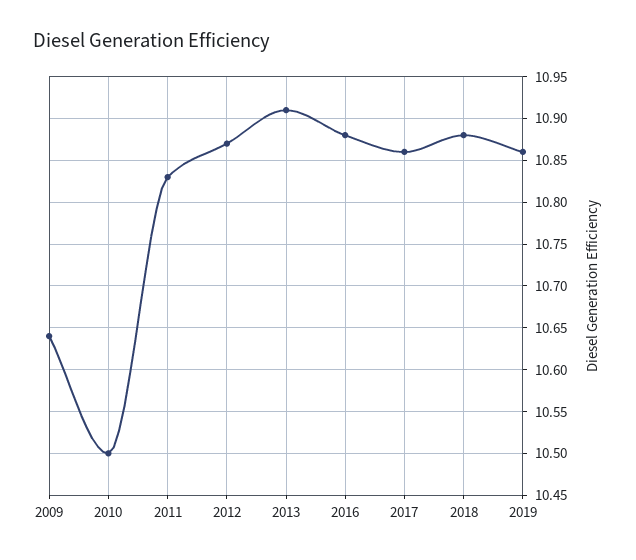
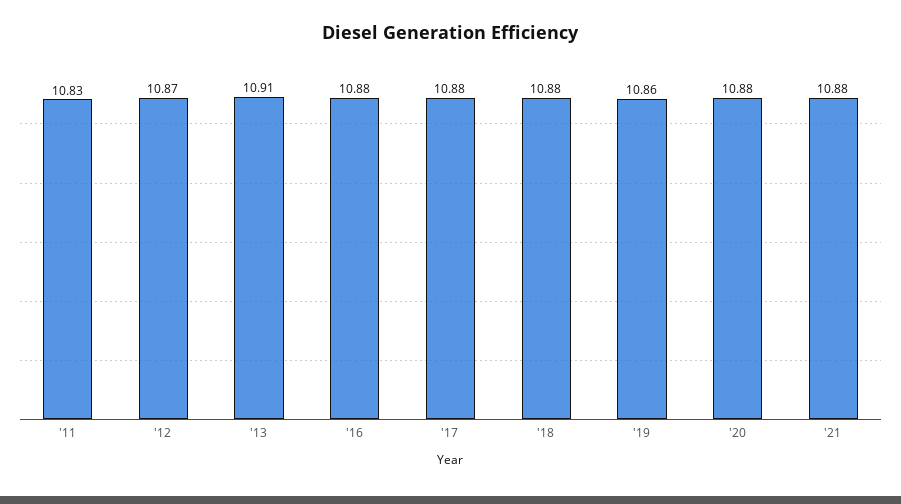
2009: 10.64 -> none
2010: 10.5 -> none
2017: 10.86 -> 10.88
'20: none -> 10.88
'21: none -> 10.88

